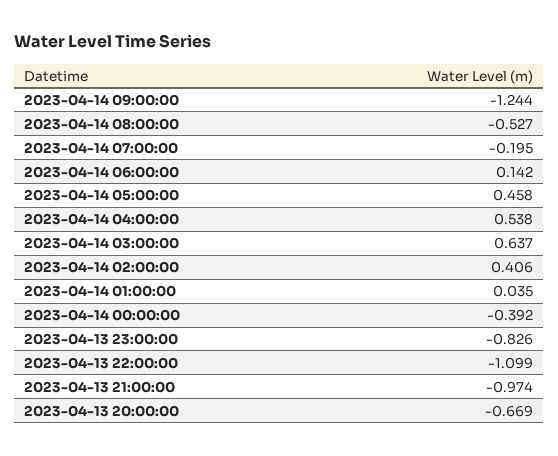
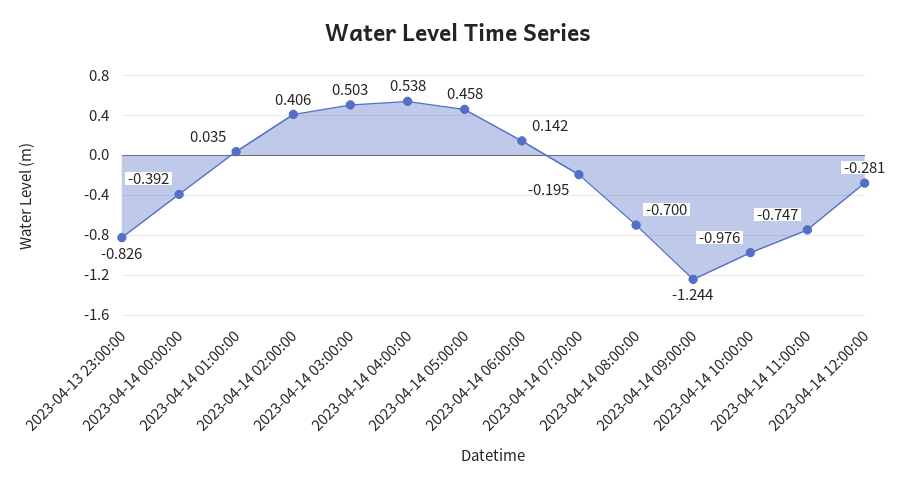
2023-04-14 08:00:00: -0.527 -> -0.7
2023-04-14 03:00:00: 0.637 -> 0.503
2023-04-13 22:00:00: -1.099 -> none
2023-04-13 21:00:00: -0.974 -> none
2023-04-13 20:00:00: -0.669 -> none
2023-04-14 10:00:00: none -> -0.976
2023-04-14 11:00:00: none -> -0.747
2023-04-14 12:00:00: none -> -0.281

